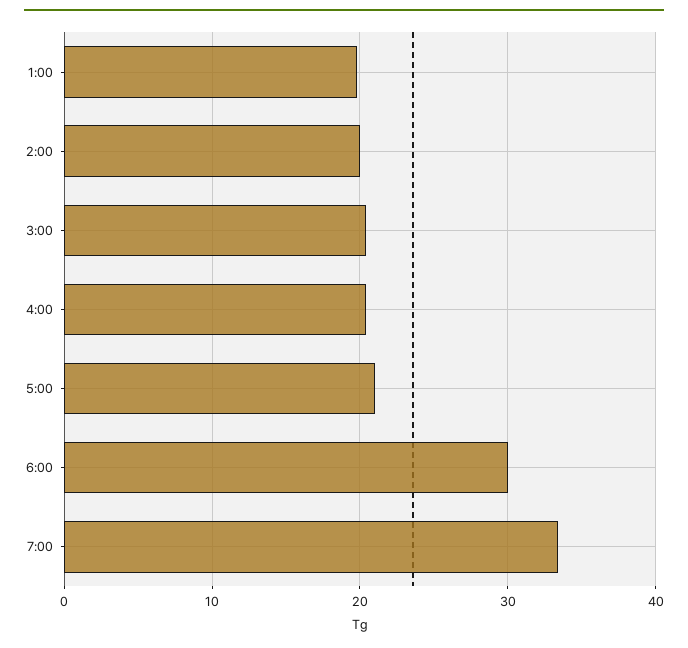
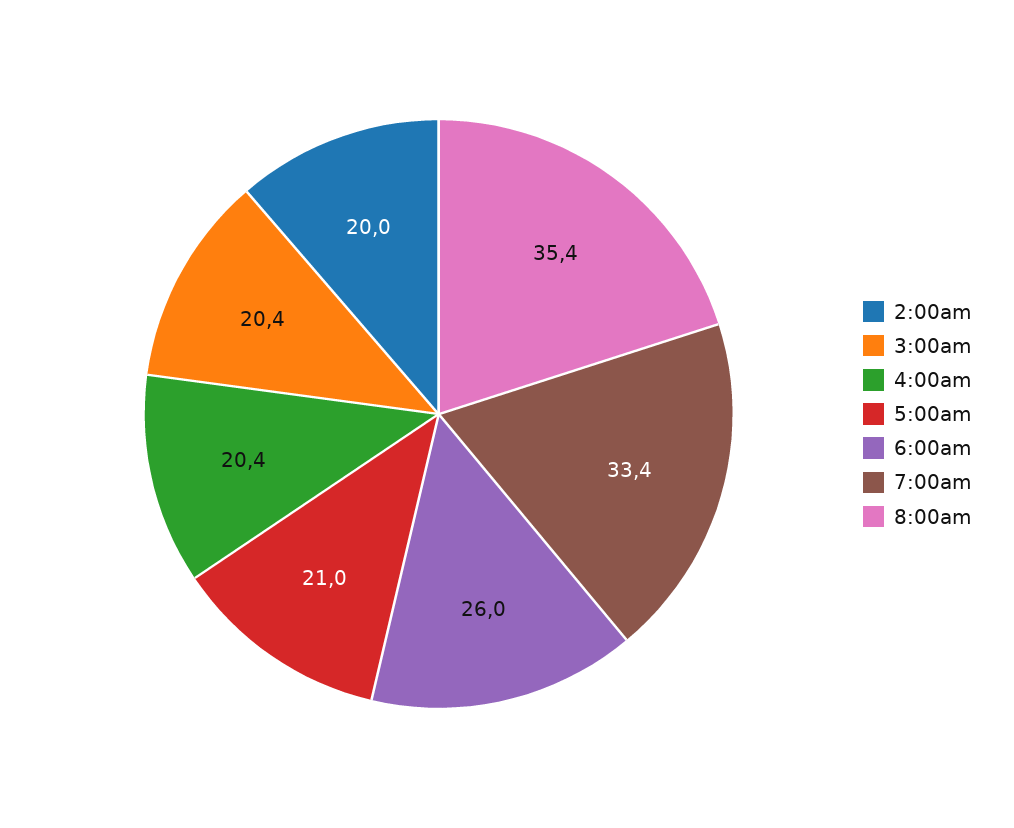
1:00: 20 -> none
6:00: 30 -> 26
8:00am: none -> 35.4

